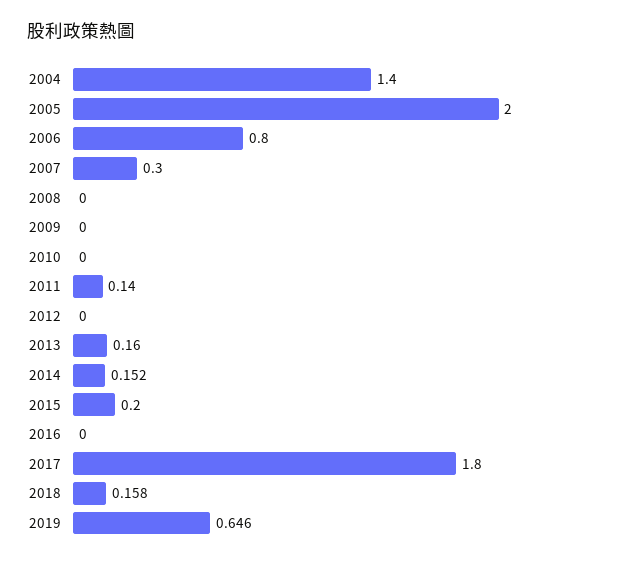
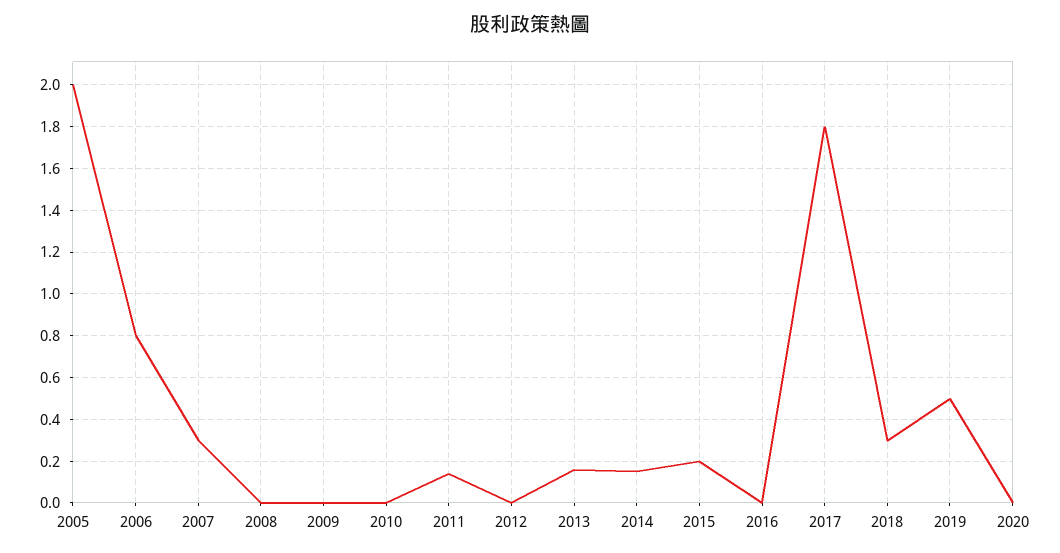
2004: 1.4 -> none
2018: 0.158 -> 0.3
2019: 0.646 -> 0.5
2020: none -> 0

